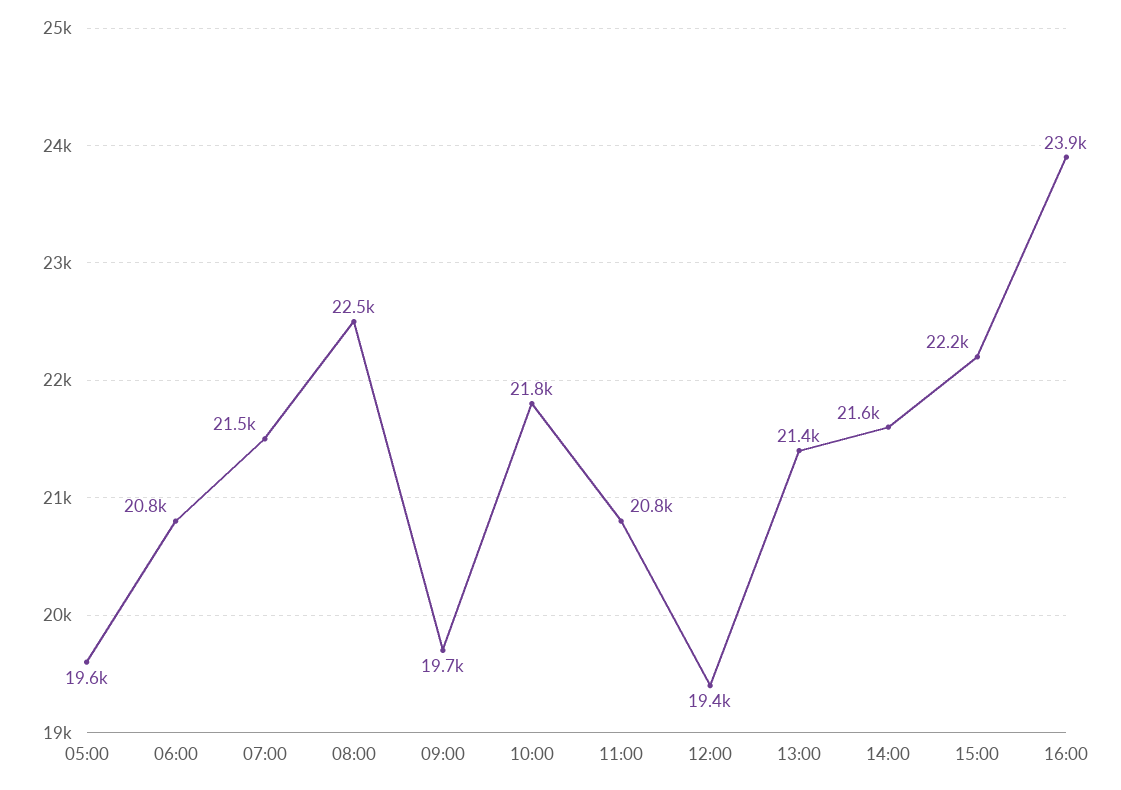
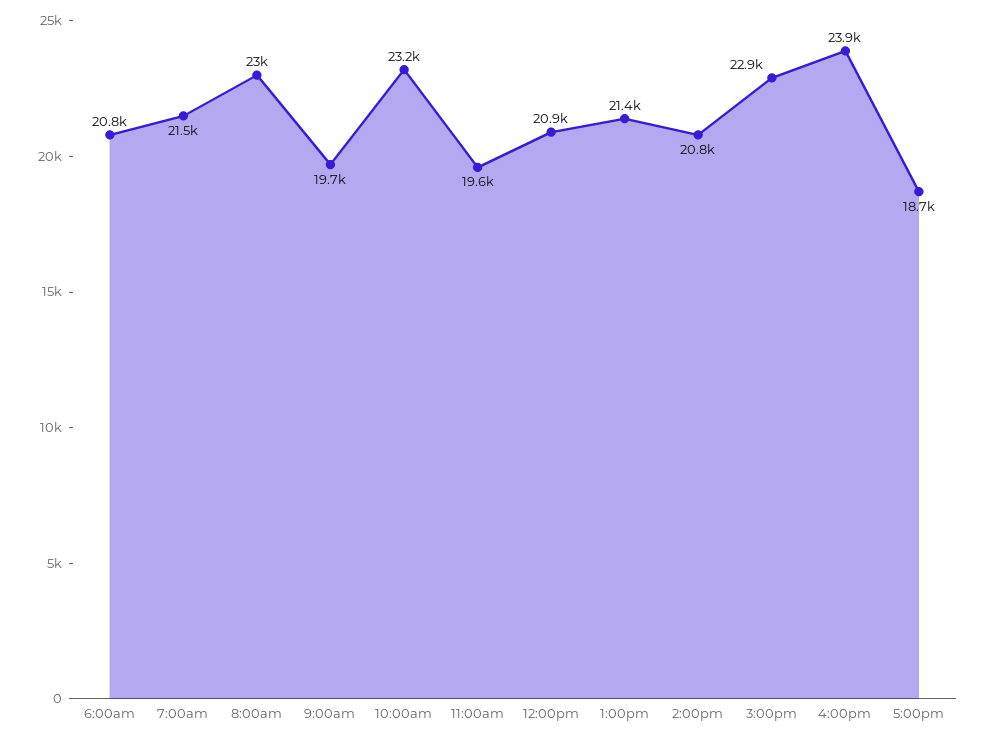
05:00: 19600 -> none
08:00: 22500 -> 23000
10:00: 21800 -> 23200
11:00: 20800 -> 19600
12:00: 19400 -> 20900
14:00: 21600 -> 20800
15:00: 22200 -> 22900
5:00pm: none -> 18700

